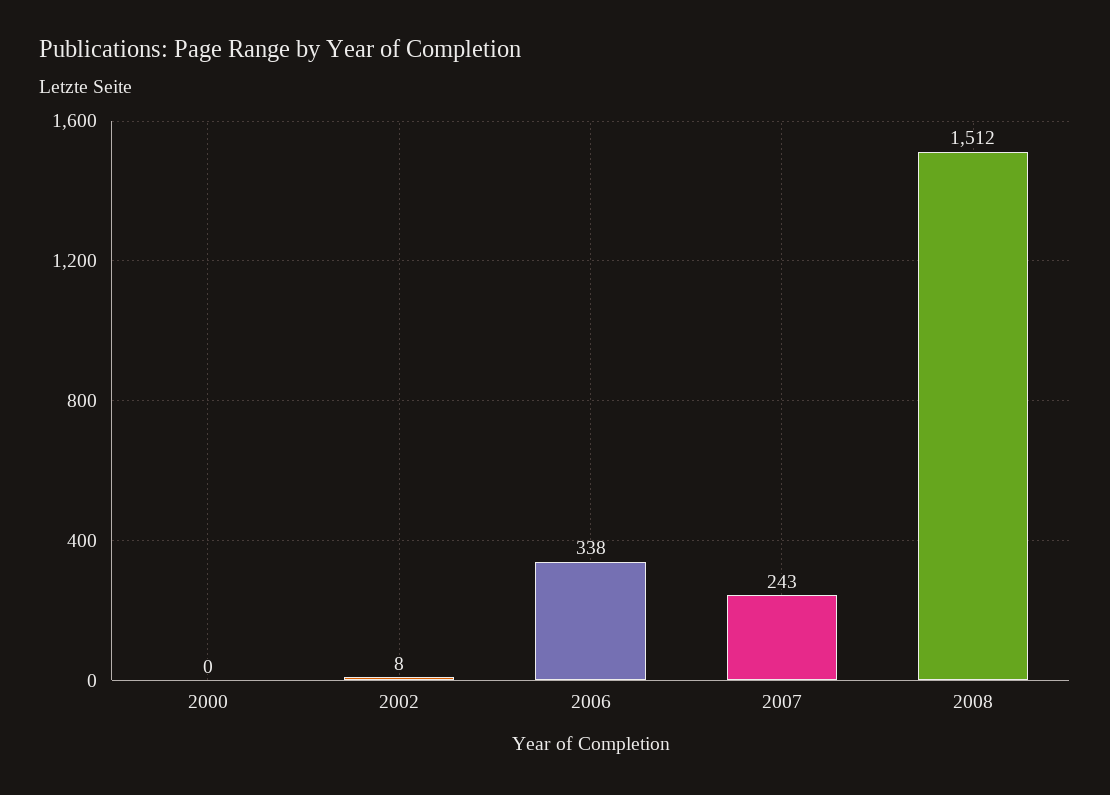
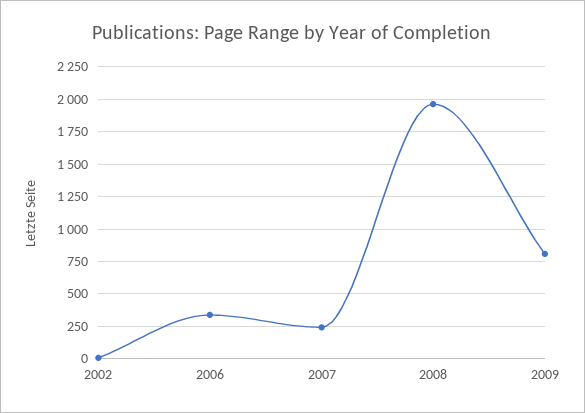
2000: 0 -> none
2008: 1512 -> 1950
2009: none -> 800

